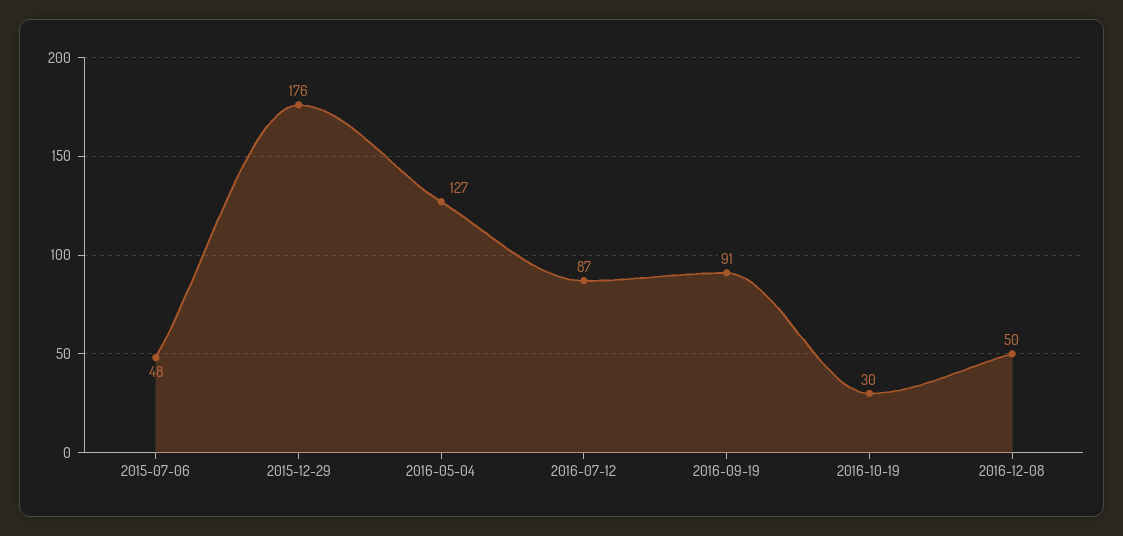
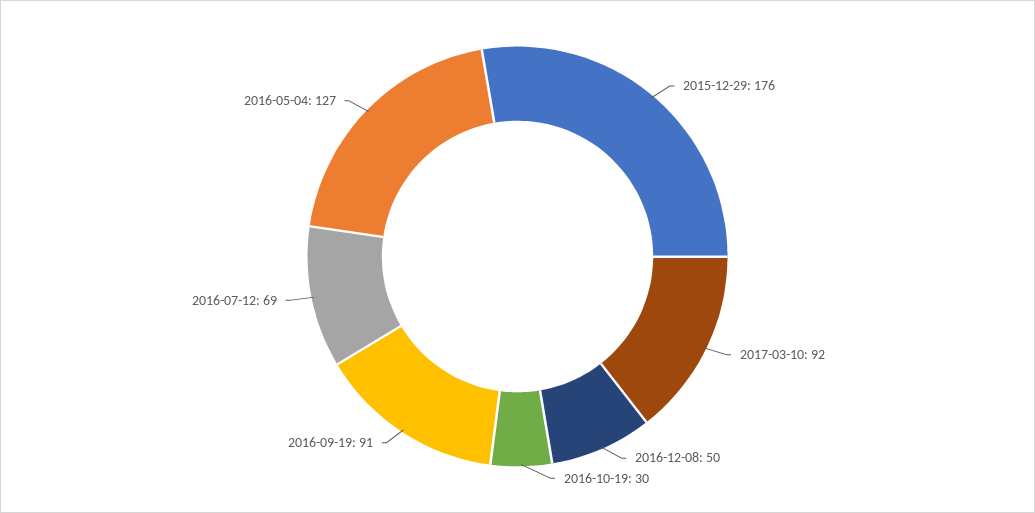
2015-07-06: 48 -> none
2016-07-12: 87 -> 69
2017-03-10: none -> 92

